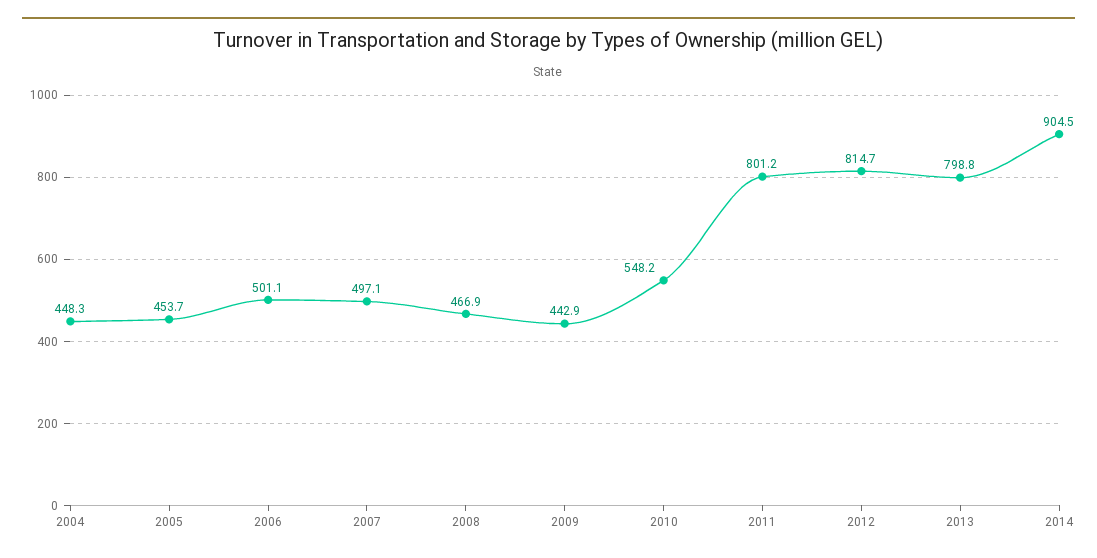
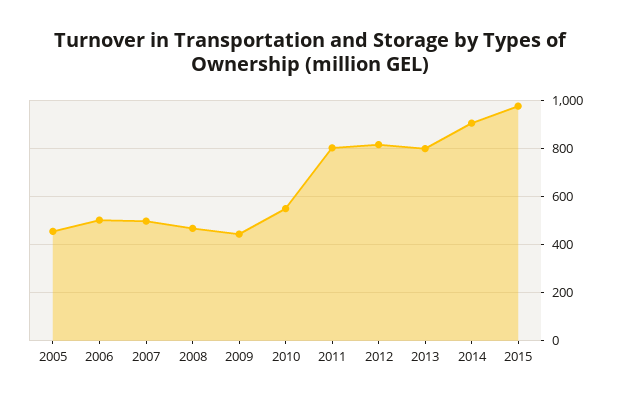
2004: 448.3 -> none
2015: none -> 975

